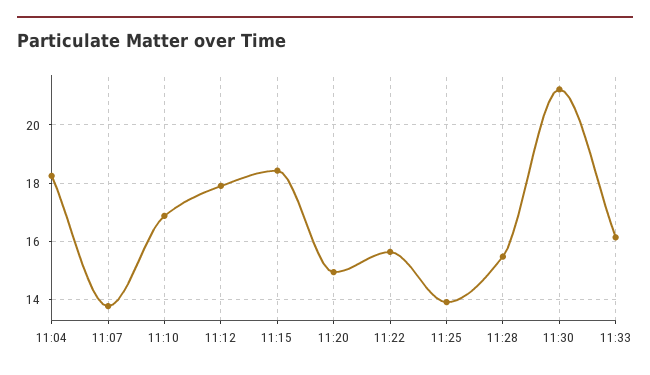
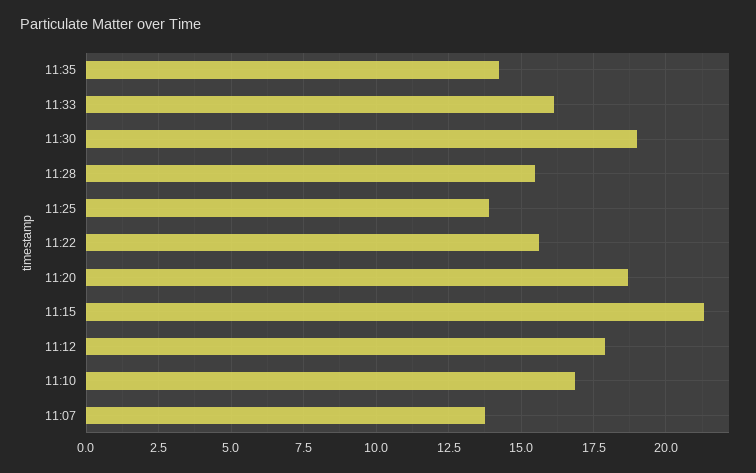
11:04: 18.25 -> none
11:15: 18.5 -> 21.25
11:20: 15 -> 18.75
11:30: 21.25 -> 19
11:35: none -> 14.25

